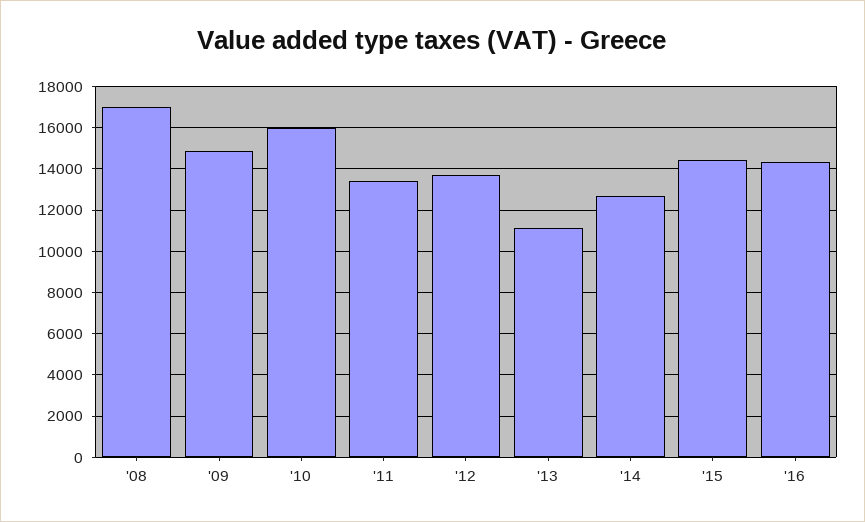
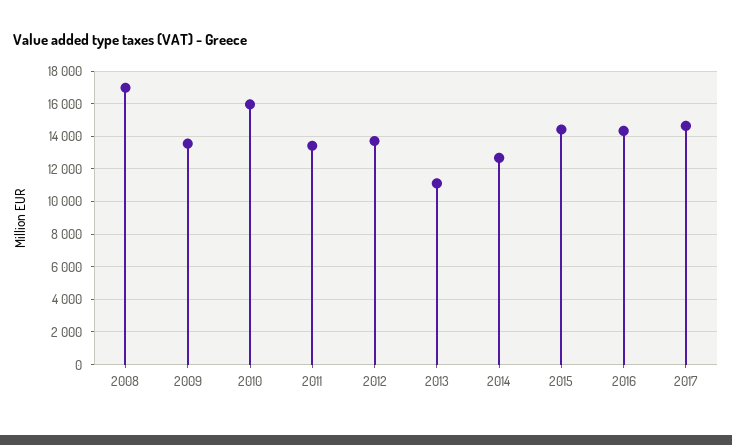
'09: 15000 -> 13500
2017: none -> 14500

